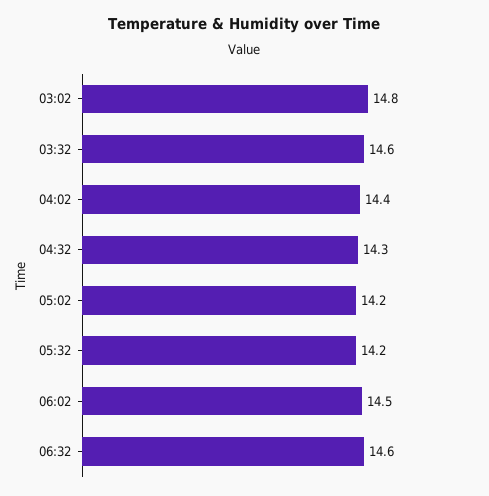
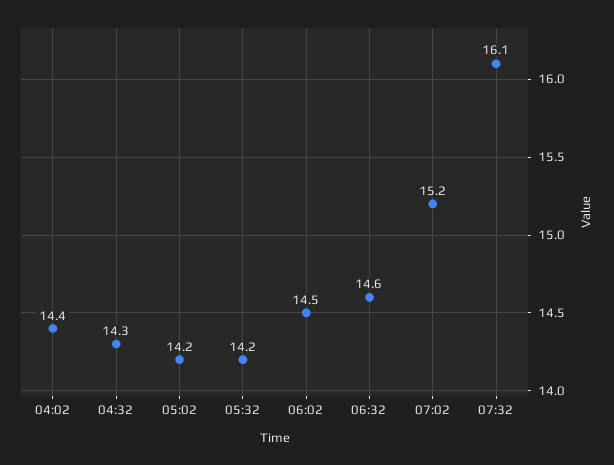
03:02: 14.8 -> none
03:32: 14.6 -> none
07:02: none -> 15.2
07:32: none -> 16.1

